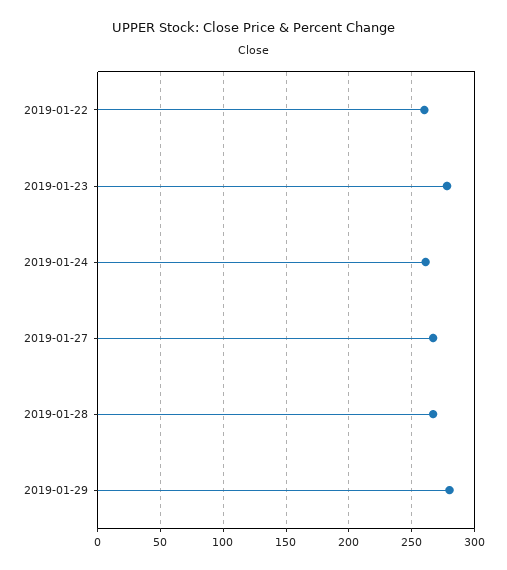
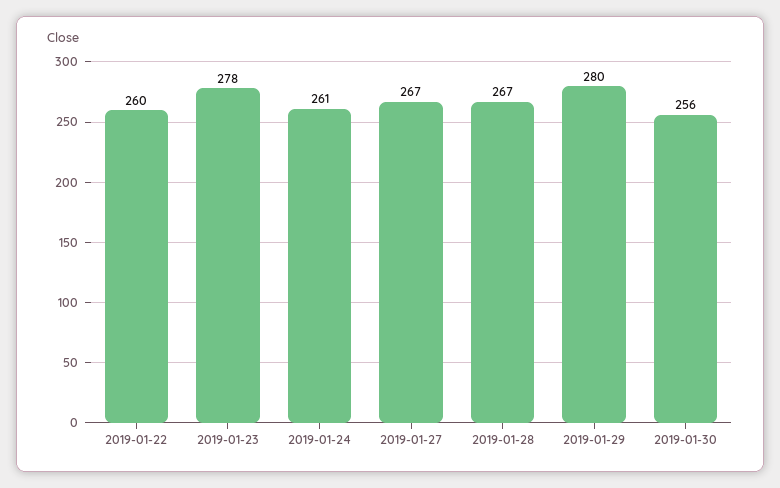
2019-01-30: none -> 256

